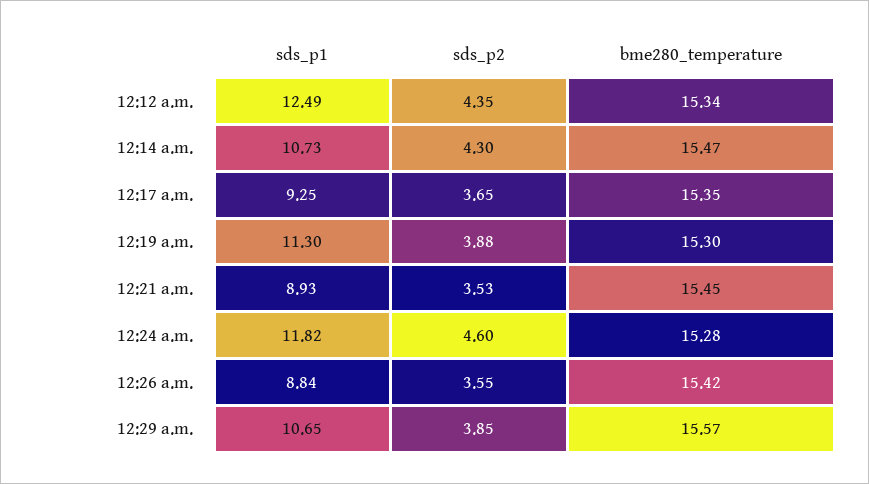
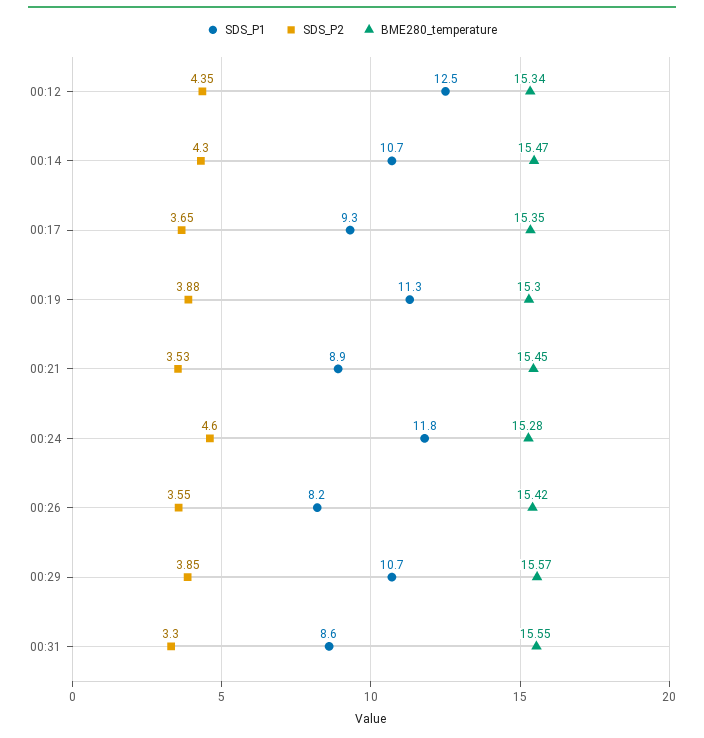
sds_p1, 12:26 a.m.: 8.84 -> 8.2
sds_p1, 00:31: none -> 8.6
sds_p2, 00:31: none -> 3.3
bme280_temperature, 00:31: none -> 15.55

